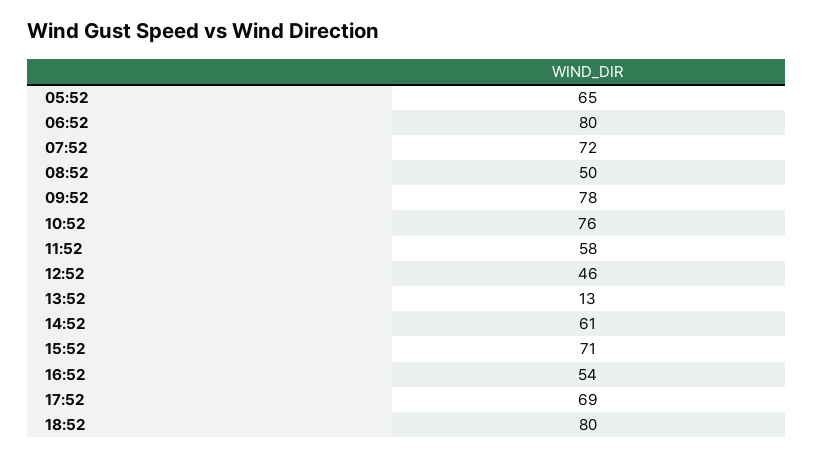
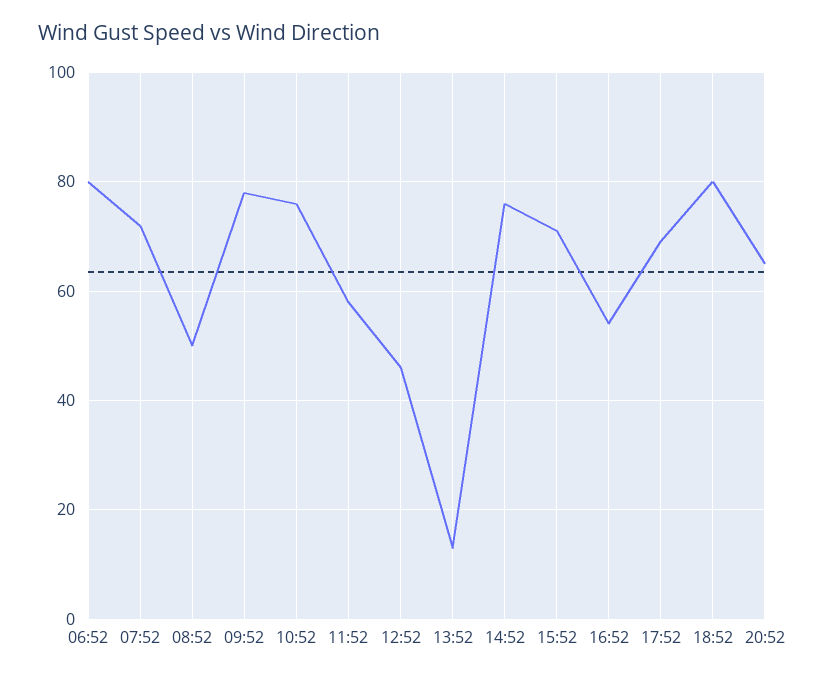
05:52: 65 -> none
14:52: 61 -> 75
20:52: none -> 65

